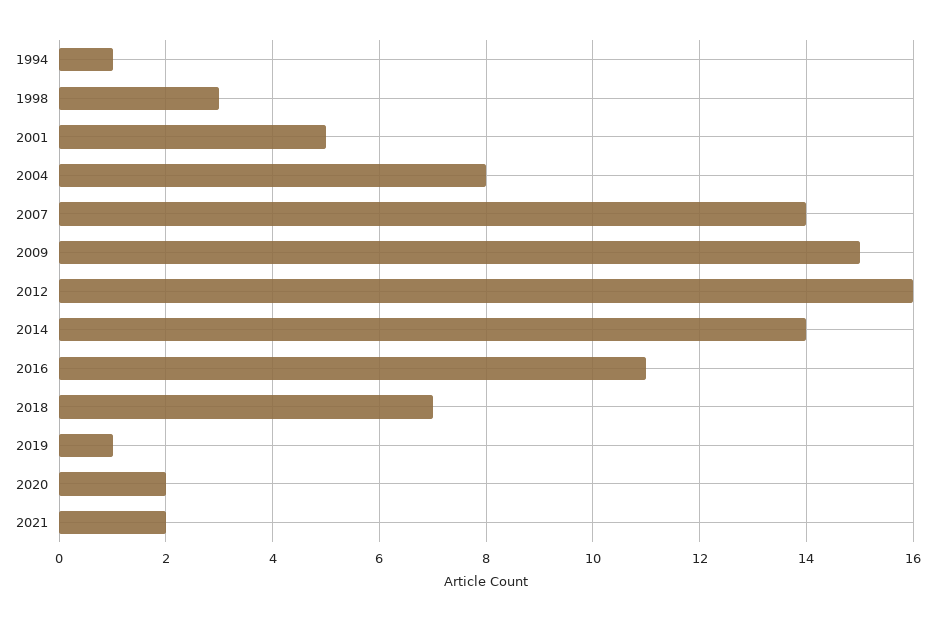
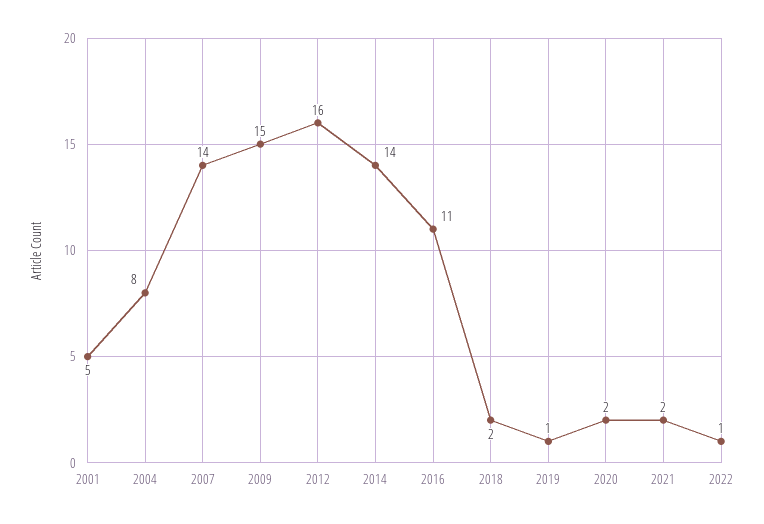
1994: 1 -> none
1998: 3 -> none
2018: 7 -> 2
2022: none -> 1

